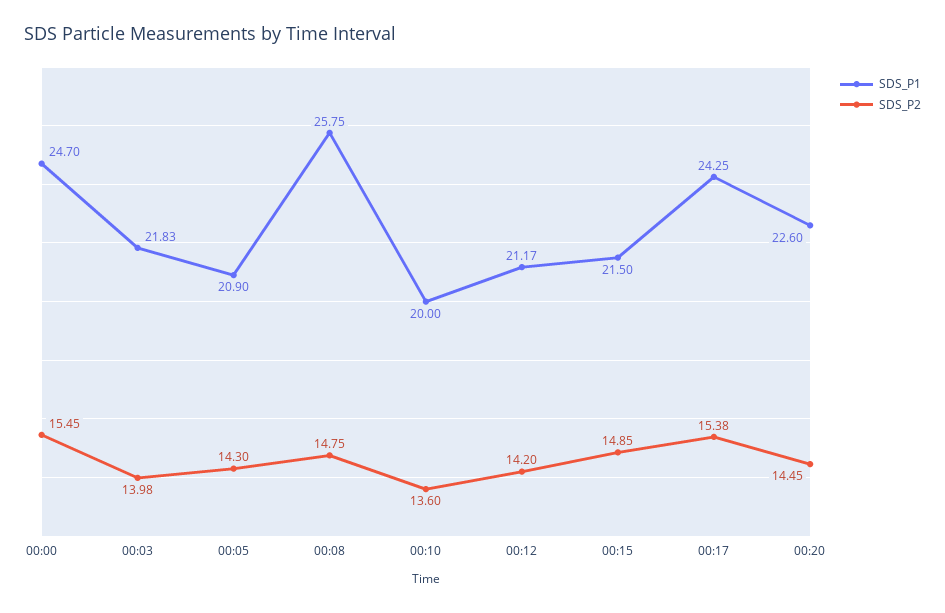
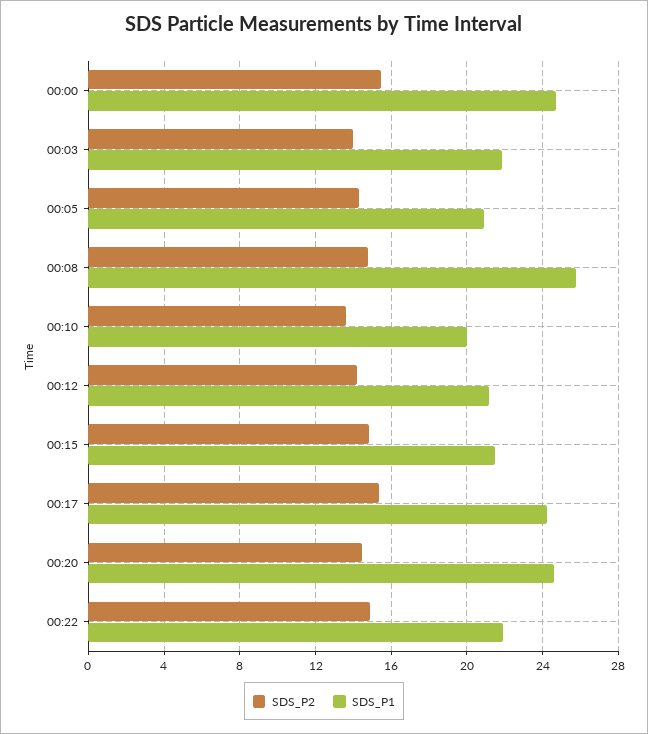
SDS_P1, 00:20: 22.6 -> 24.5
SDS_P2, 00:22: none -> 15
SDS_P1, 00:22: none -> 22

